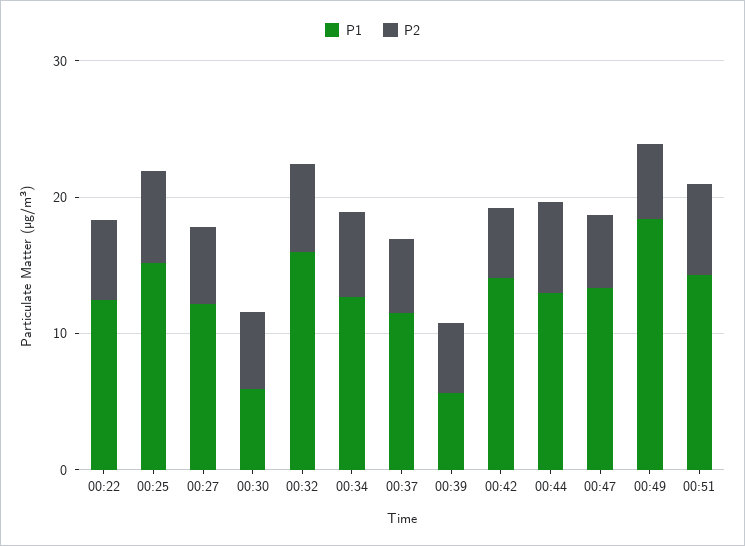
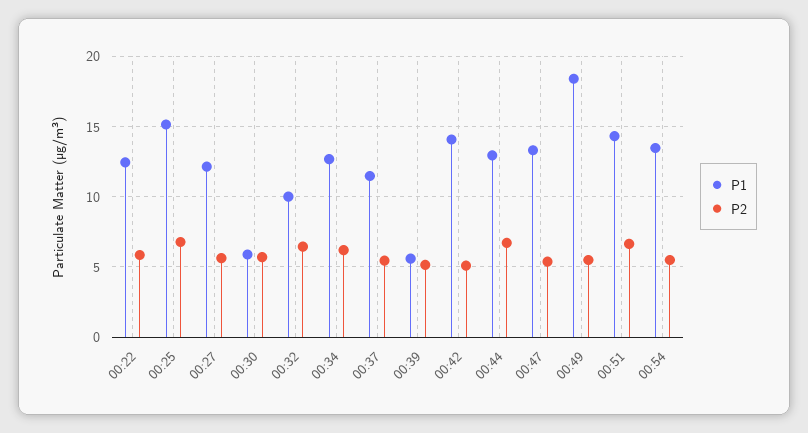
P1, 00:32: 16 -> 10
P1, 00:54: none -> 13.5
P2, 00:54: none -> 5.5

